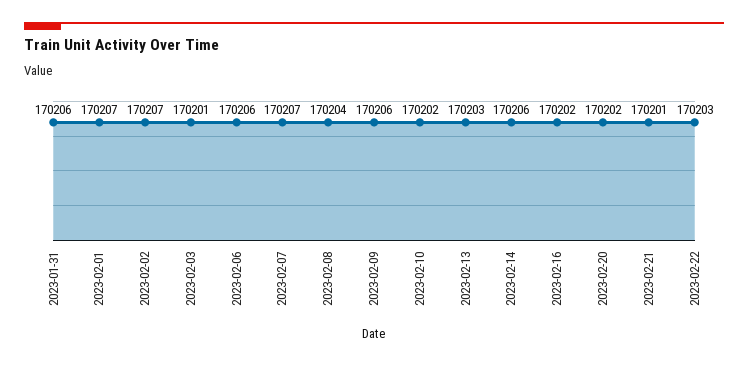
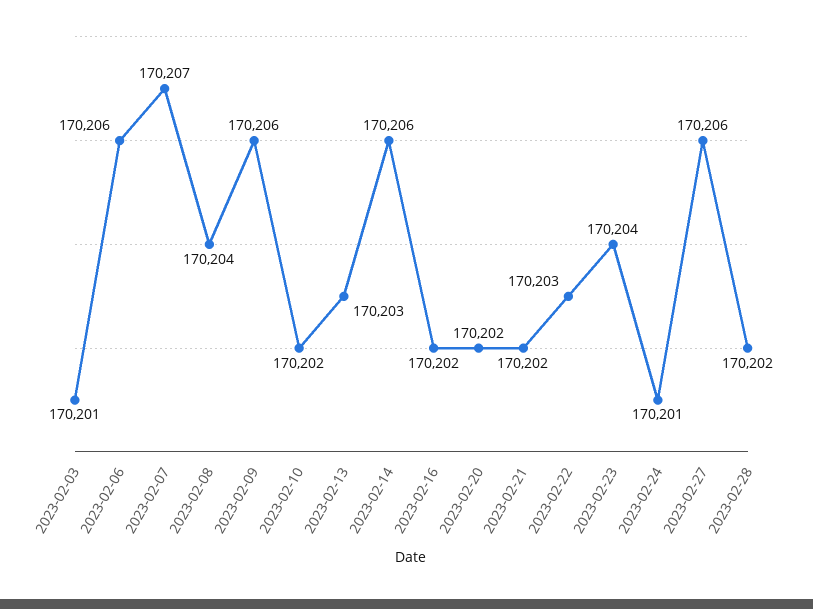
2023-01-31: 170206 -> none
2023-02-01: 170207 -> none
2023-02-02: 170207 -> none
2023-02-21: 170201 -> 170202
2023-02-23: none -> 170204
2023-02-24: none -> 170201
2023-02-27: none -> 170206
2023-02-28: none -> 170202

